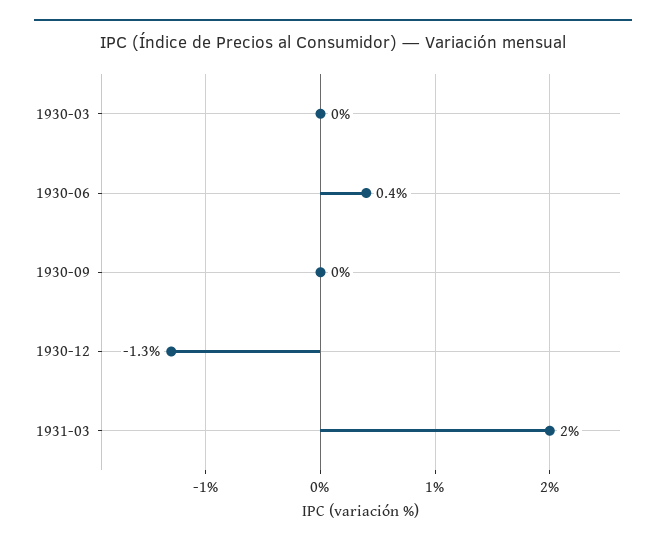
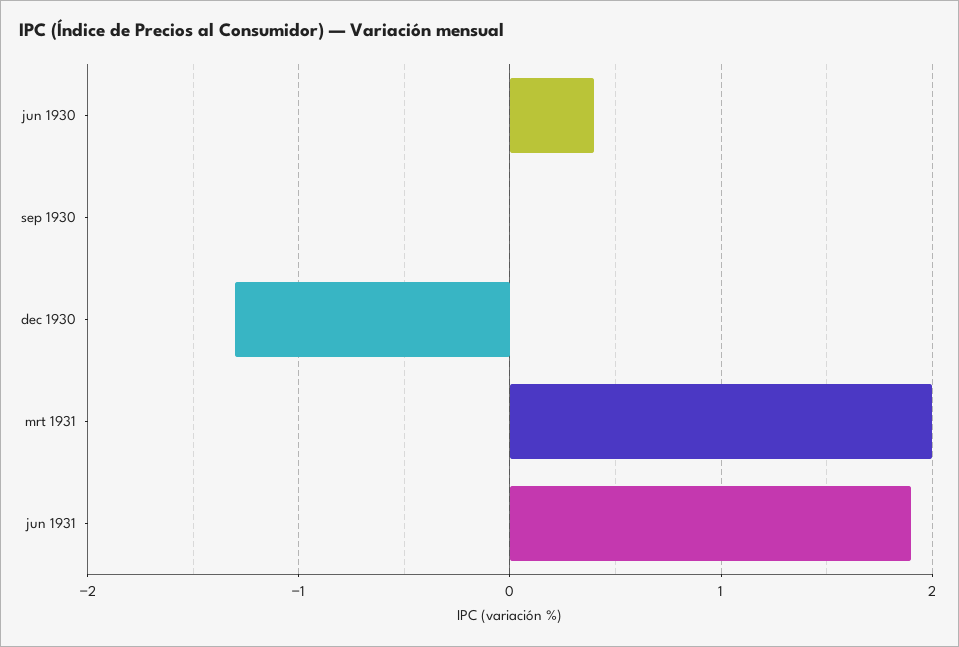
1930-03: 0 -> none
jun 1931: none -> 1.9

